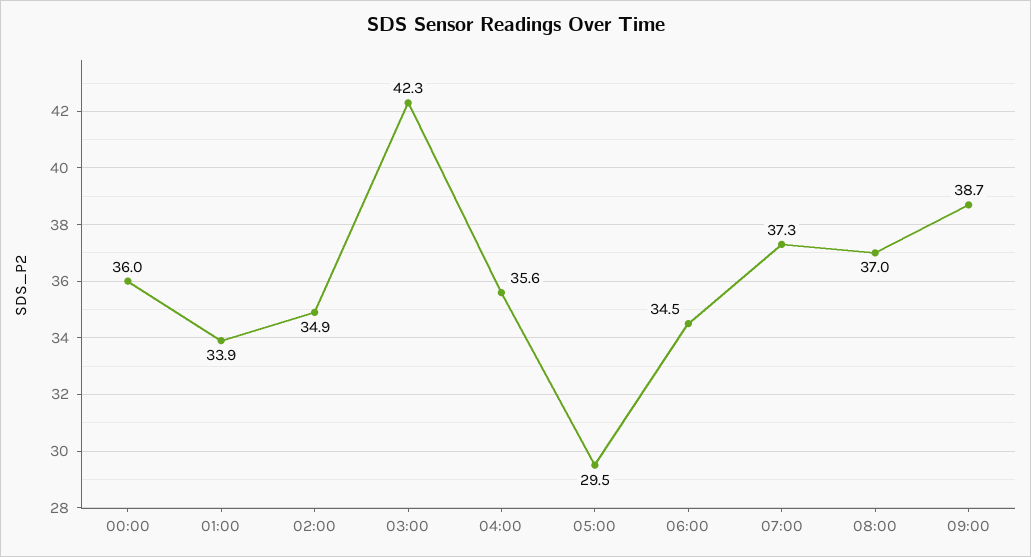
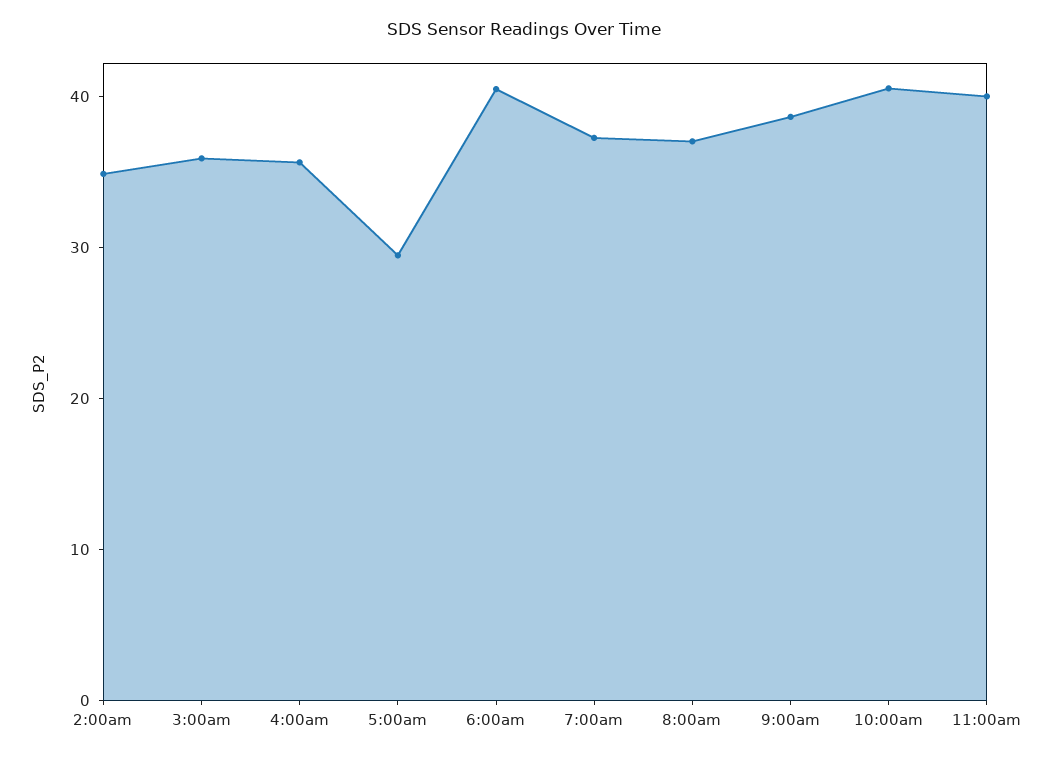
00:00: 36 -> none
01:00: 33.9 -> none
03:00: 42.3 -> 36
06:00: 34.5 -> 40
10:00am: none -> 40
11:00am: none -> 40

